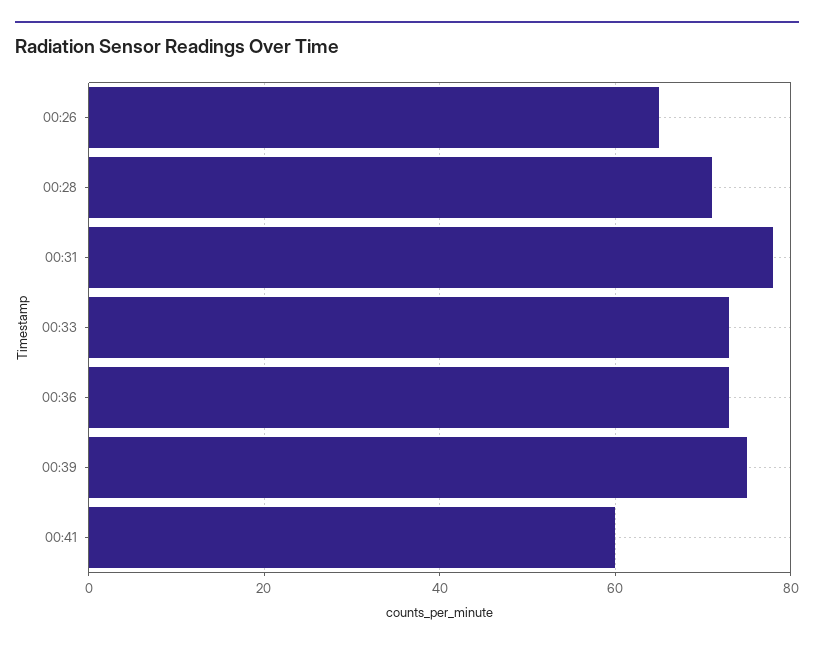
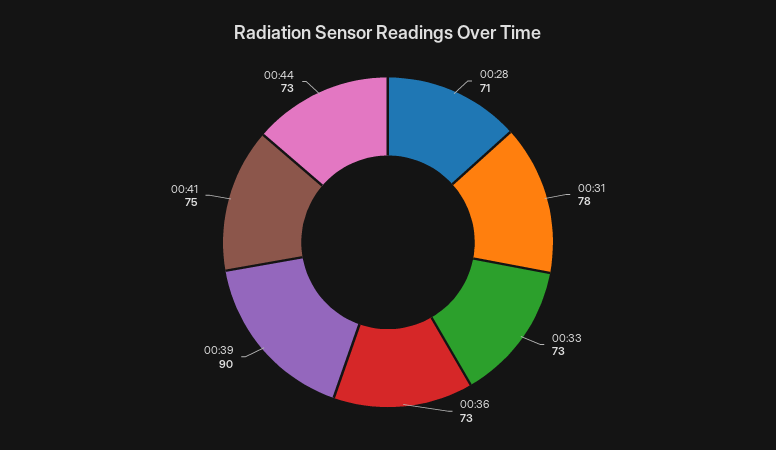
00:26: 65 -> none
00:39: 75 -> 90
00:41: 60 -> 75
00:44: none -> 73

